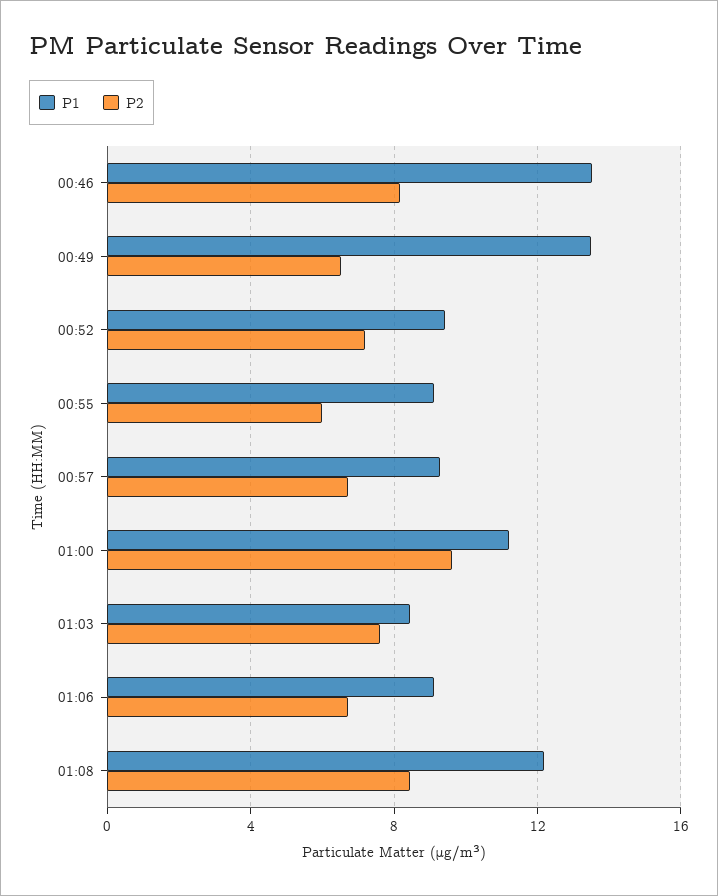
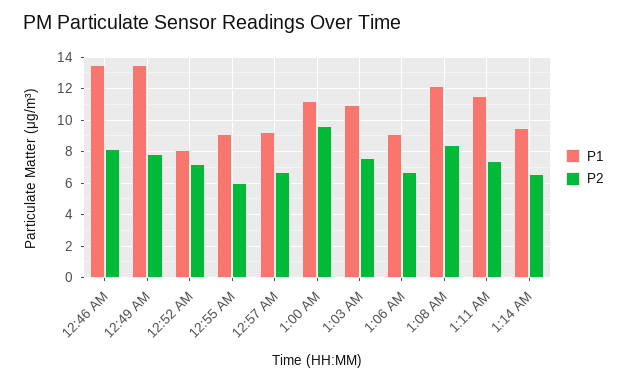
P2, 00:49: 6.5 -> 8
P1, 00:52: 9.5 -> 8
P1, 01:03: 8.5 -> 11
P1, 1:11 AM: none -> 11.5
P2, 1:11 AM: none -> 7.5
P1, 1:14 AM: none -> 9.5
P2, 1:14 AM: none -> 6.5

